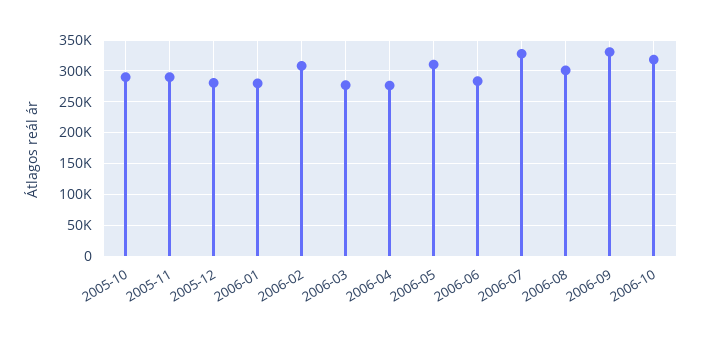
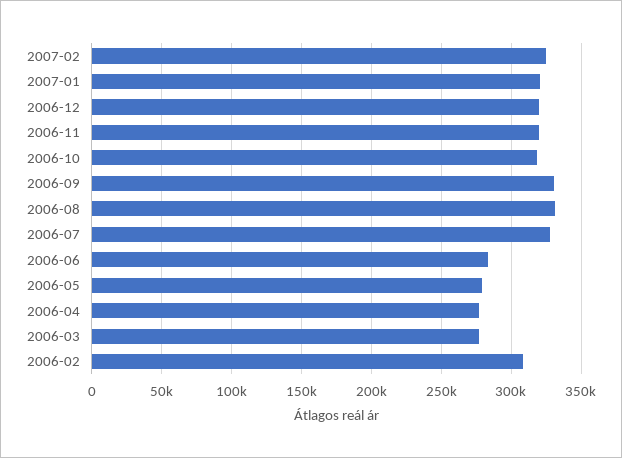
2005-10: 290000 -> none
2005-11: 290000 -> none
2005-12: 280000 -> none
2006-01: 280000 -> none
2006-05: 310000 -> 280000
2006-08: 300000 -> 330000
2007-02: none -> 325000
2007-01: none -> 320000
2006-12: none -> 320000
2006-11: none -> 320000

